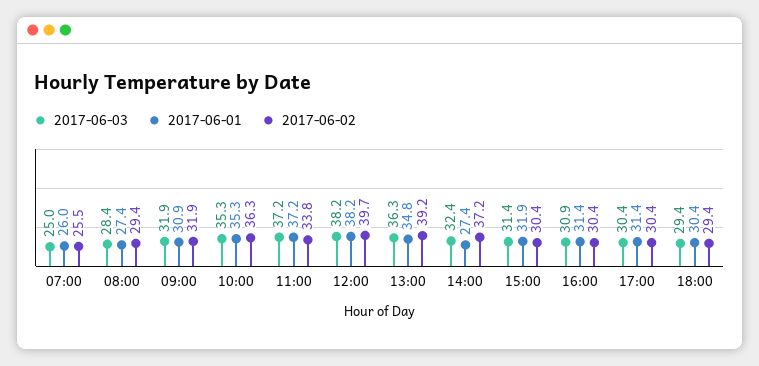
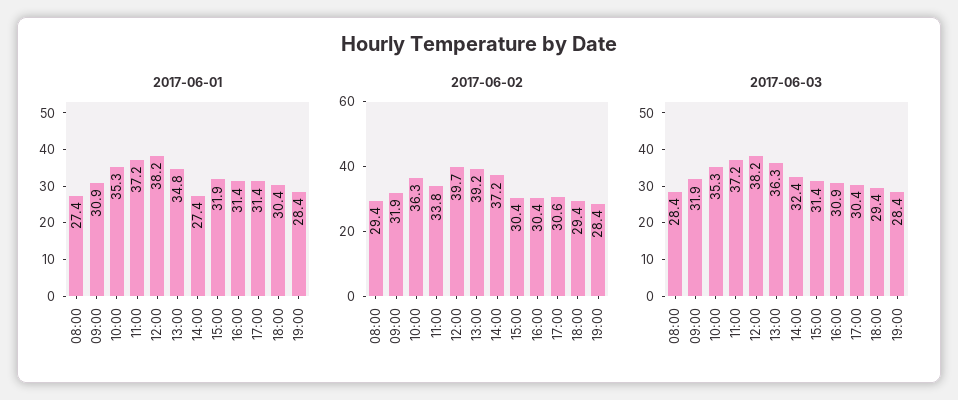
2017-06-03, 07:00: 25 -> none
2017-06-01, 07:00: 26 -> none
2017-06-02, 07:00: 25.5 -> none
2017-06-02, 17:00: 30.4 -> 30.6
2017-06-01, 19:00: none -> 28.4
2017-06-02, 19:00: none -> 28.4
2017-06-03, 19:00: none -> 28.4

